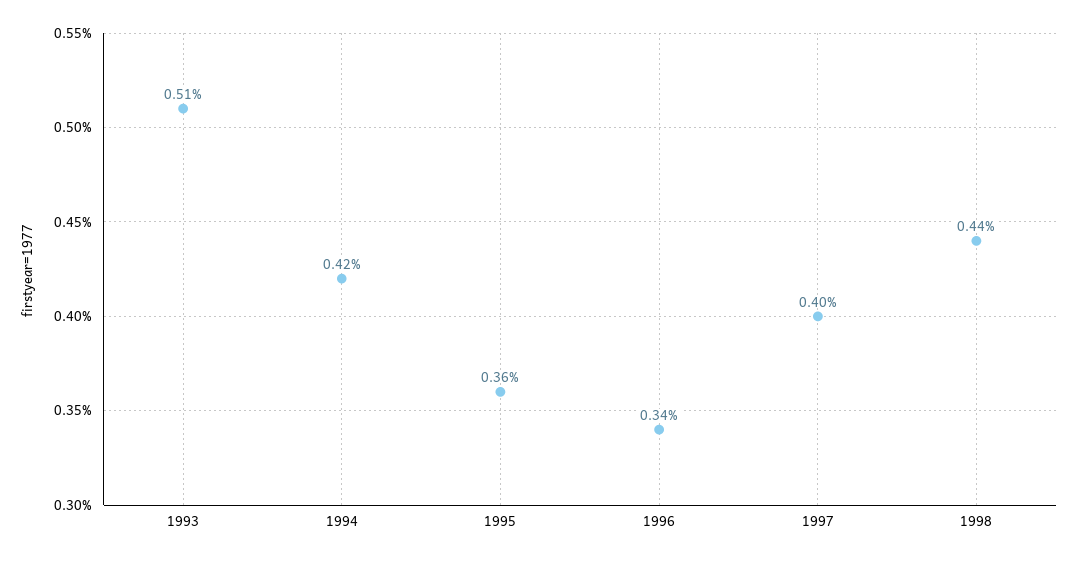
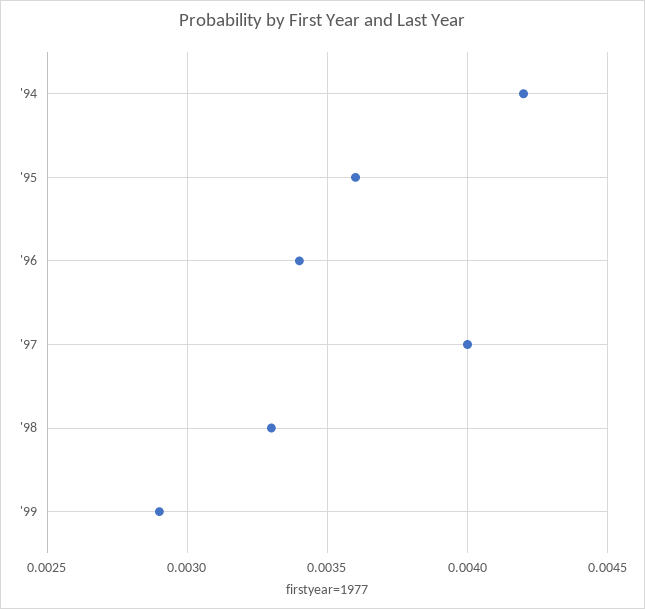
1993: 0.0051 -> none
1998: 0.0044 -> 0.0033
'99: none -> 0.0029

